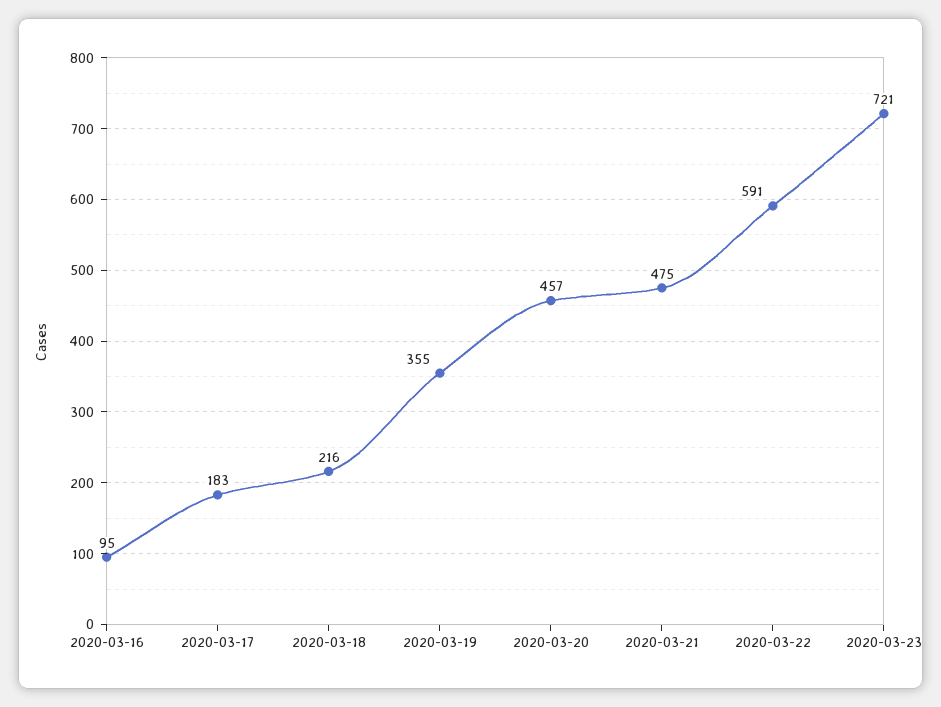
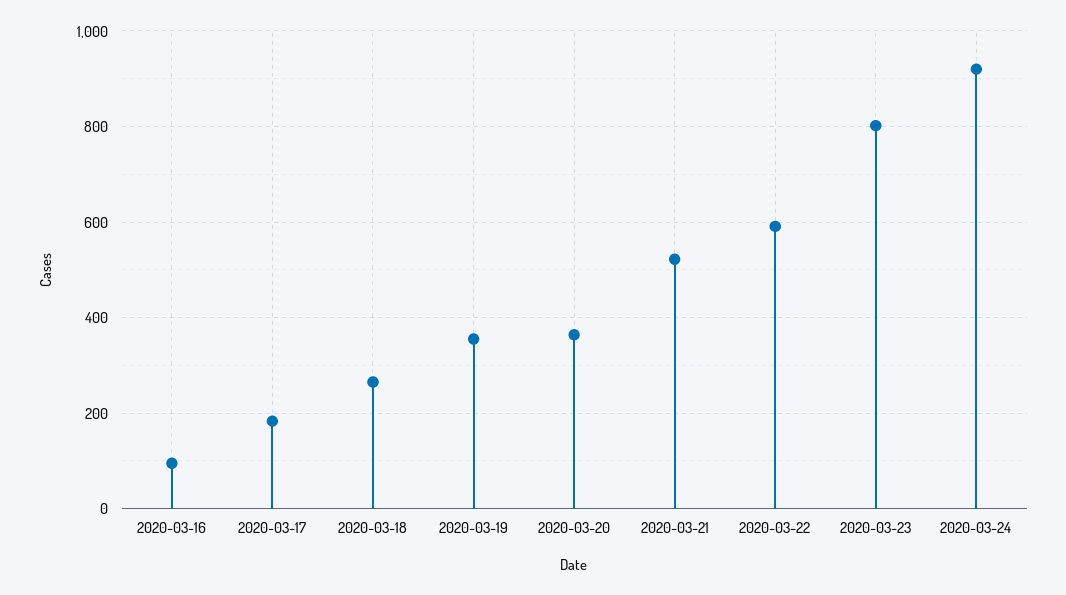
2020-03-18: 216 -> 260
2020-03-20: 457 -> 360
2020-03-21: 475 -> 520
2020-03-23: 721 -> 800
2020-03-24: none -> 920

